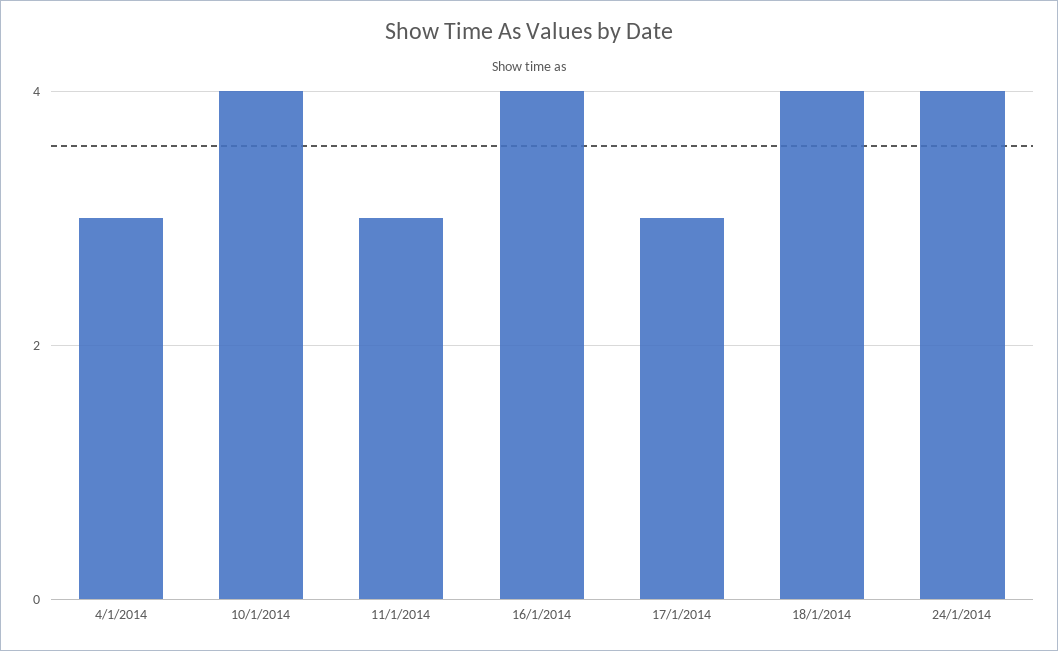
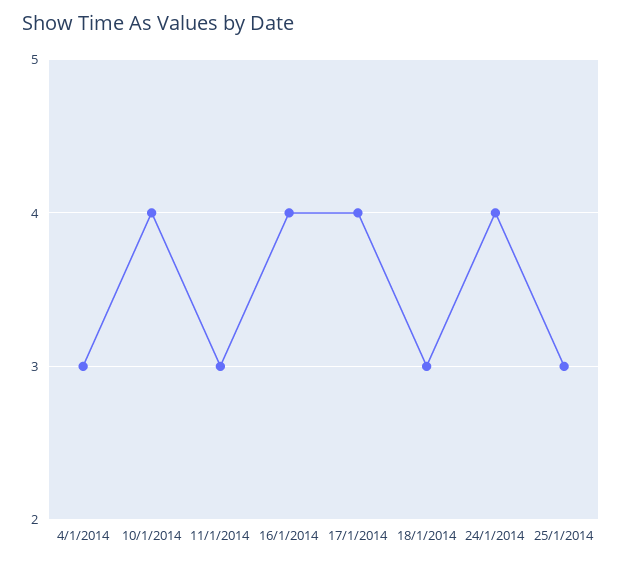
17/1/2014: 3 -> 4
18/1/2014: 4 -> 3
25/1/2014: none -> 3

